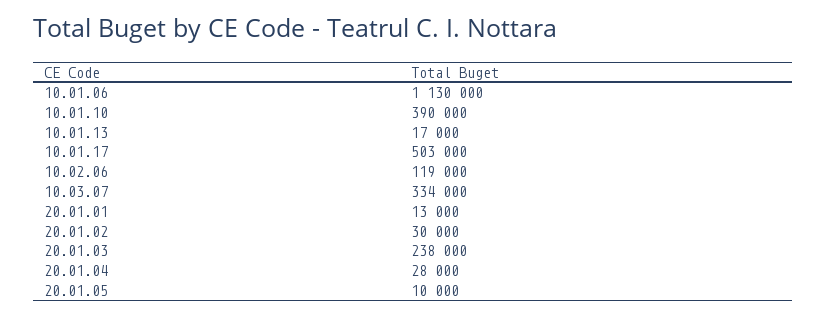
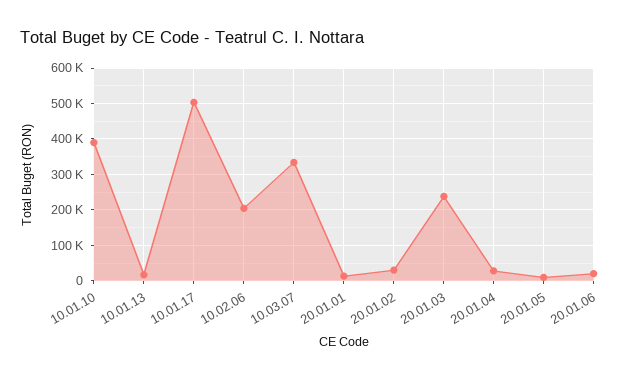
10.01.06: 1130000 -> none
10.02.06: 119000 -> 200000
20.01.06: none -> 20000

